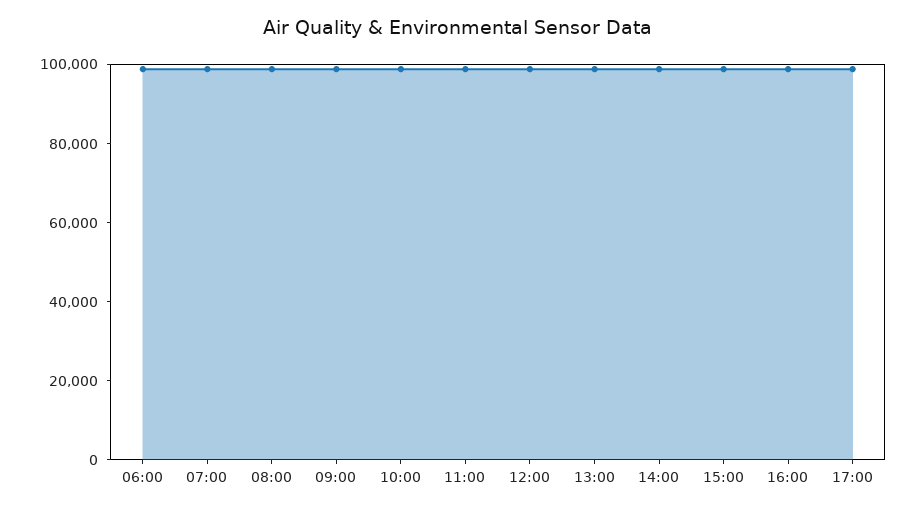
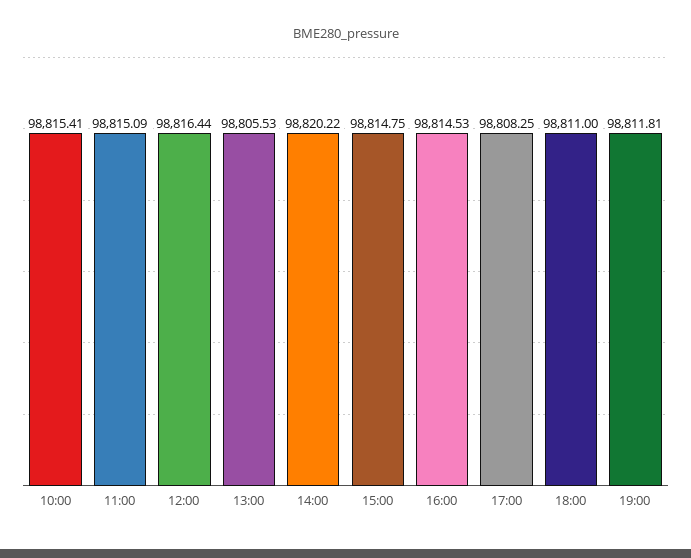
06:00: 100000 -> none
07:00: 100000 -> none
08:00: 100000 -> none
09:00: 100000 -> none
18:00: none -> 98811
19:00: none -> 98811.81

